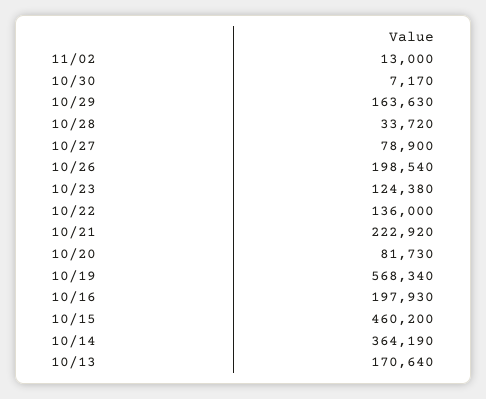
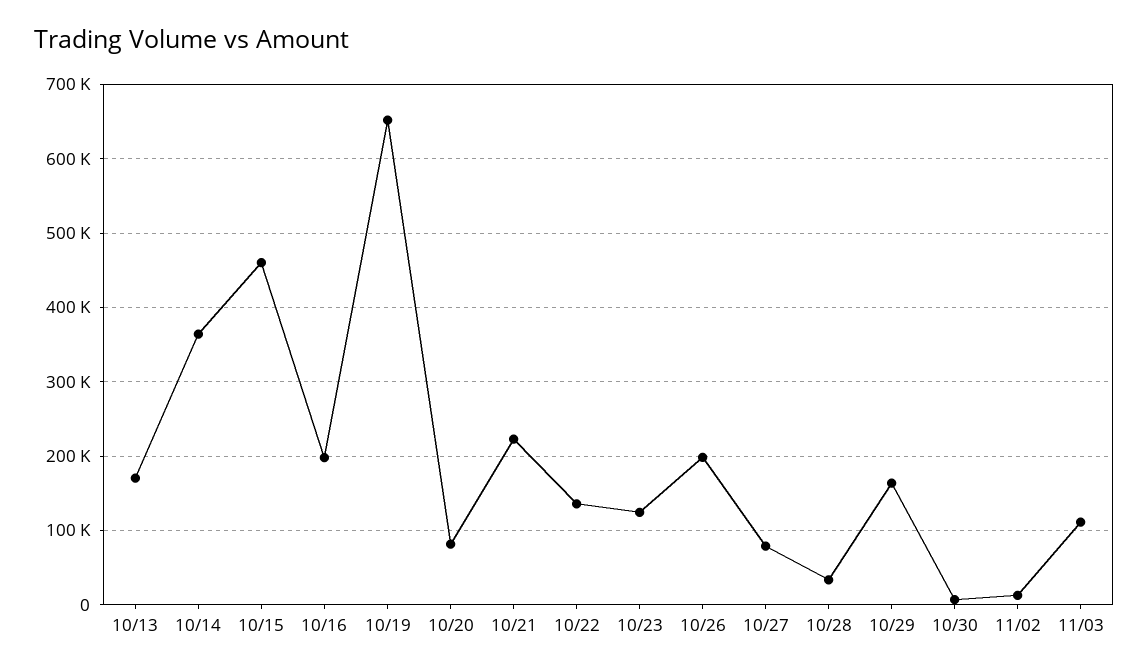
10/19: 568340 -> 650000
11/03: none -> 110000

